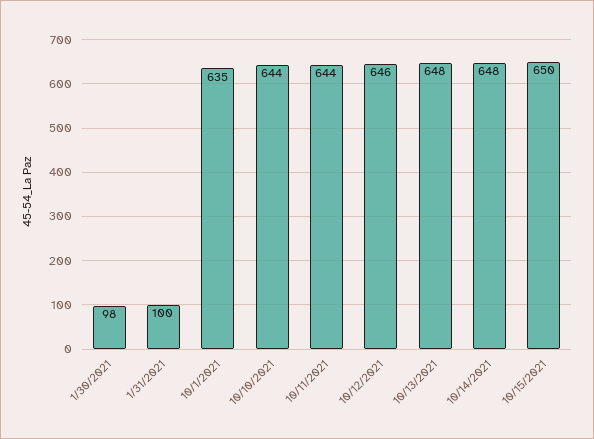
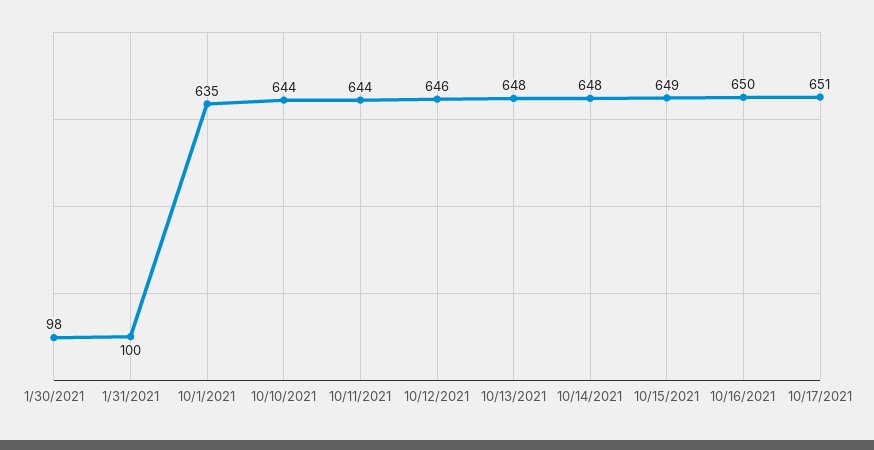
10/15/2021: 650 -> 649
10/16/2021: none -> 650
10/17/2021: none -> 651

